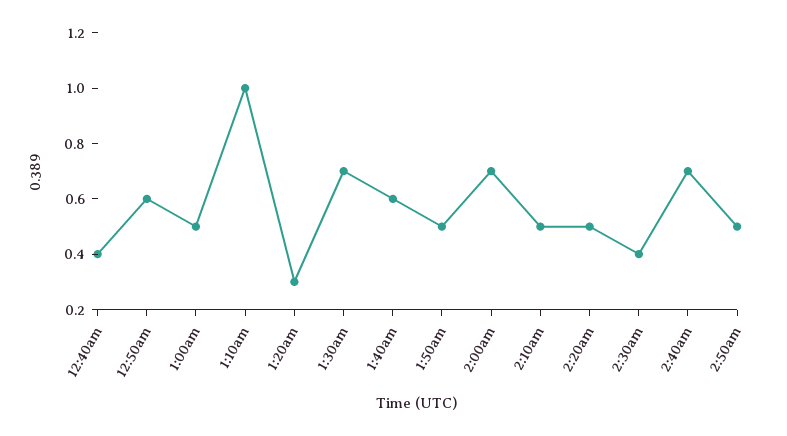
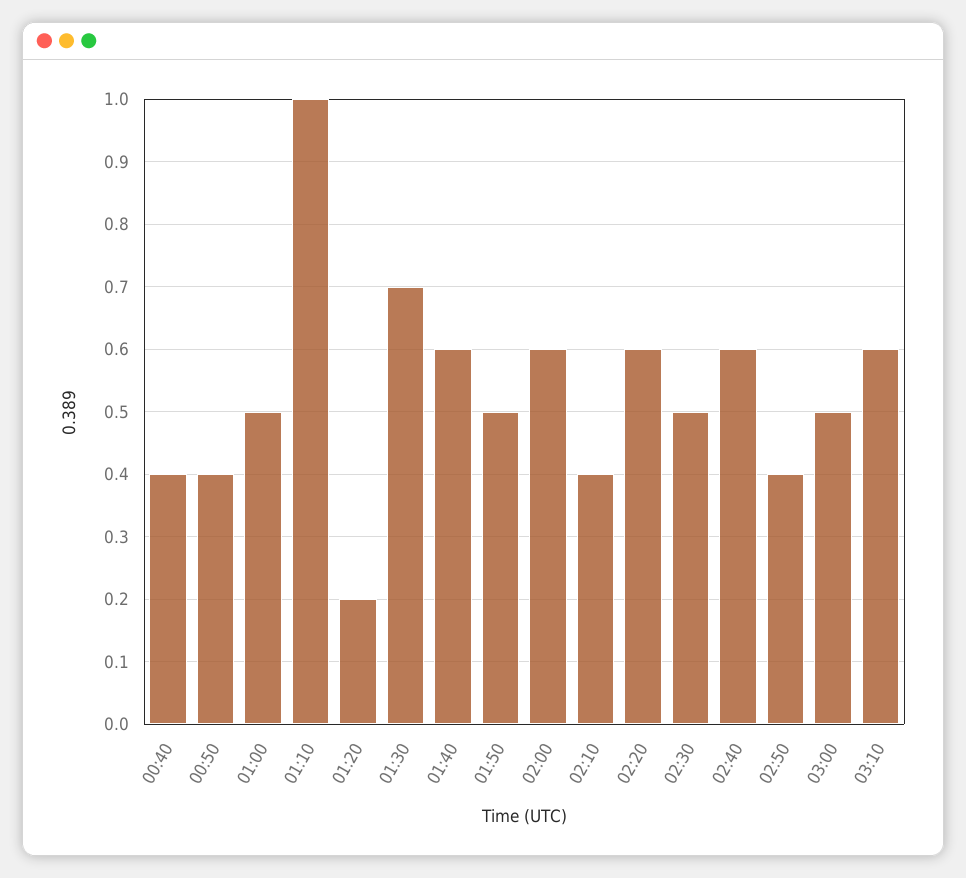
12:50am: 0.6 -> 0.4
1:20am: 0.3 -> 0.2
2:00am: 0.7 -> 0.6
2:10am: 0.5 -> 0.4
2:20am: 0.5 -> 0.6
2:30am: 0.4 -> 0.5
2:40am: 0.7 -> 0.6
2:50am: 0.5 -> 0.4
03:00: none -> 0.5
03:10: none -> 0.6

